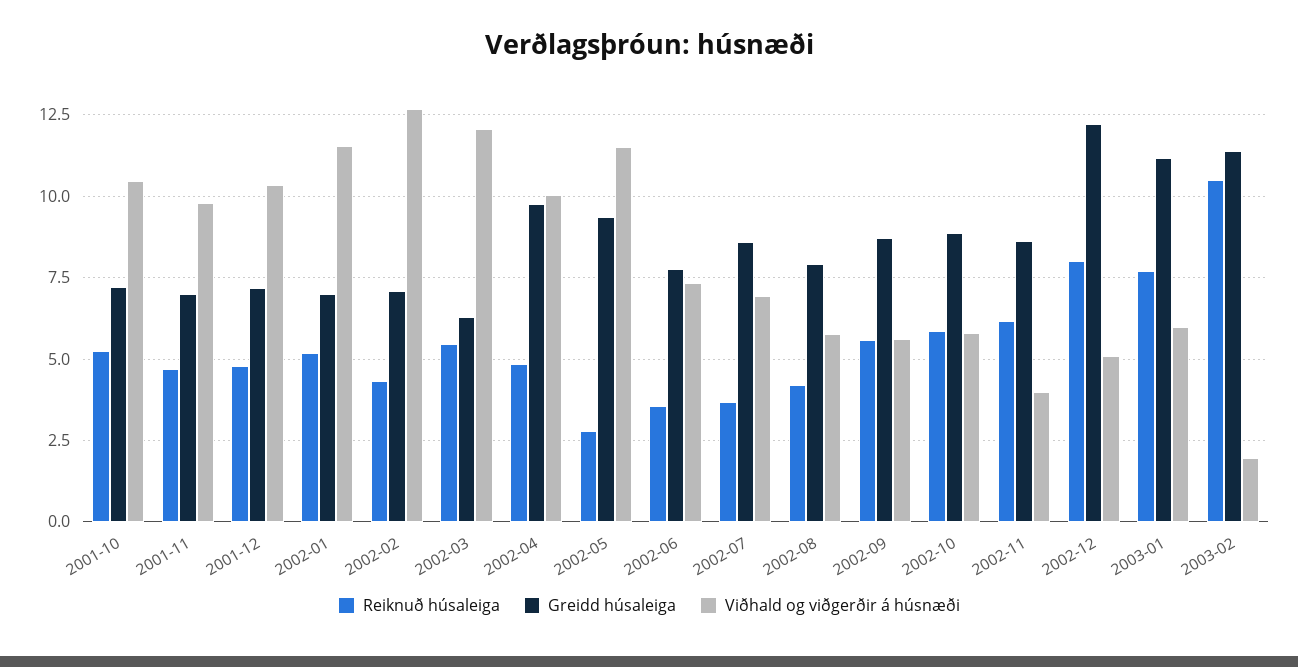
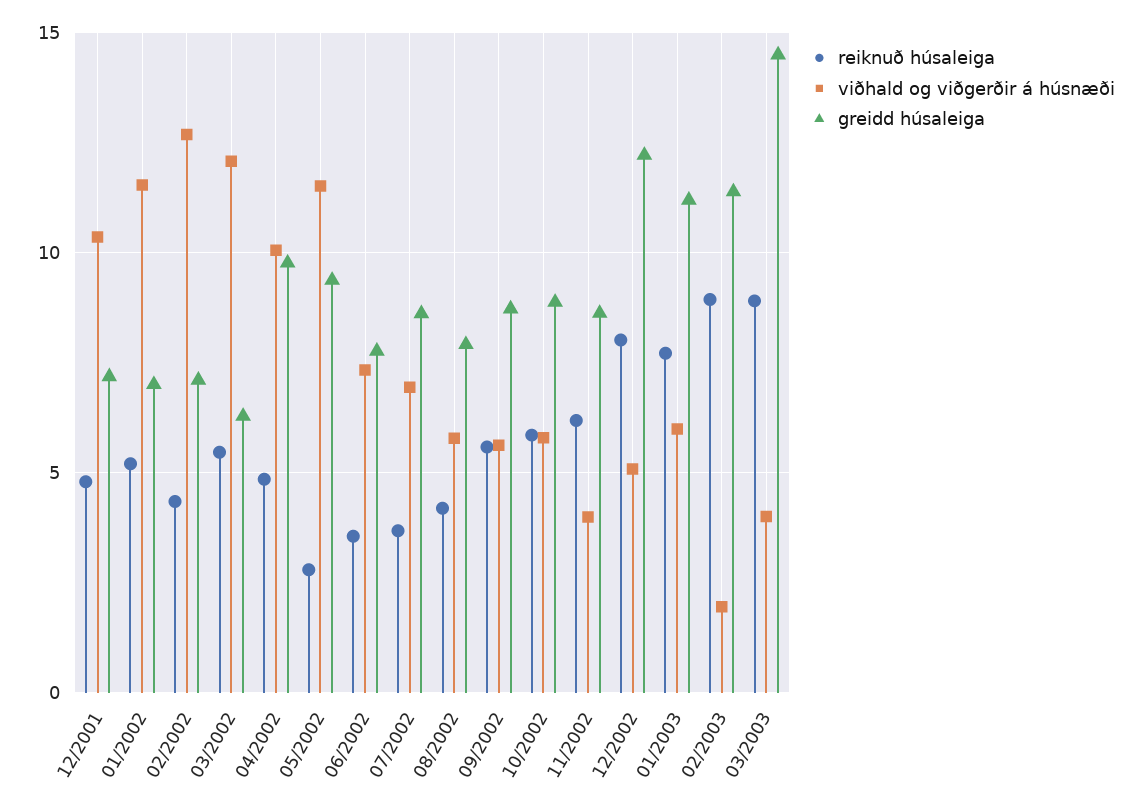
Reiknuð húsaleiga, 2001-10: 5.25 -> none
Greidd húsaleiga, 2001-10: 7.25 -> none
Viðhald og viðgerðir á húsnæði, 2001-10: 10.5 -> none
Reiknuð húsaleiga, 2001-11: 4.75 -> none
Greidd húsaleiga, 2001-11: 7 -> none
Viðhald og viðgerðir á húsnæði, 2001-11: 9.75 -> none
Reiknuð húsaleiga, 2003-02: 10.5 -> 9
Reiknuð húsaleiga, 03/2003: none -> 9
Viðhald og viðgerðir á húsnæði, 03/2003: none -> 4
Greidd húsaleiga, 03/2003: none -> 14.5

